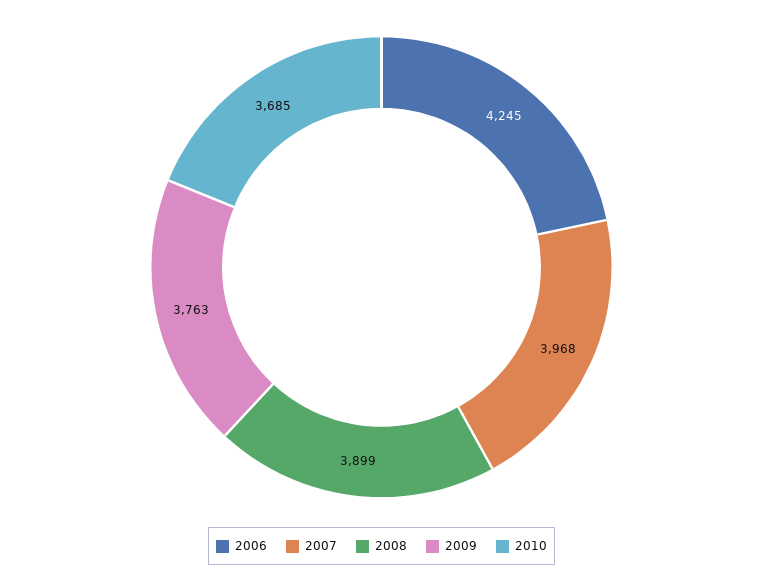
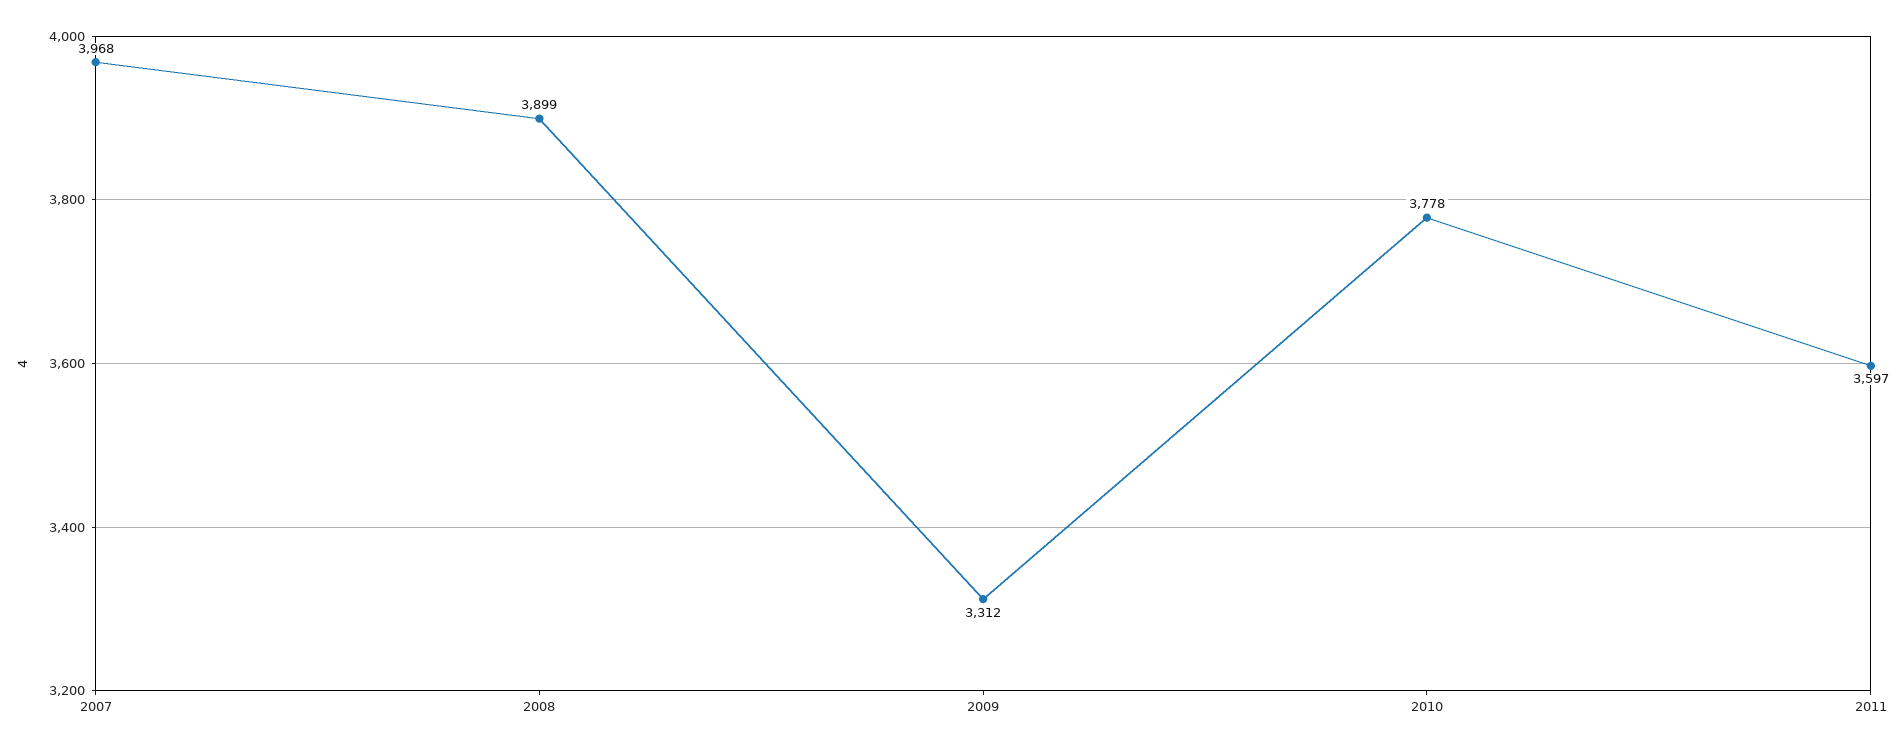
2006: 4245 -> none
2009: 3763 -> 3312
2010: 3685 -> 3778
2011: none -> 3597

